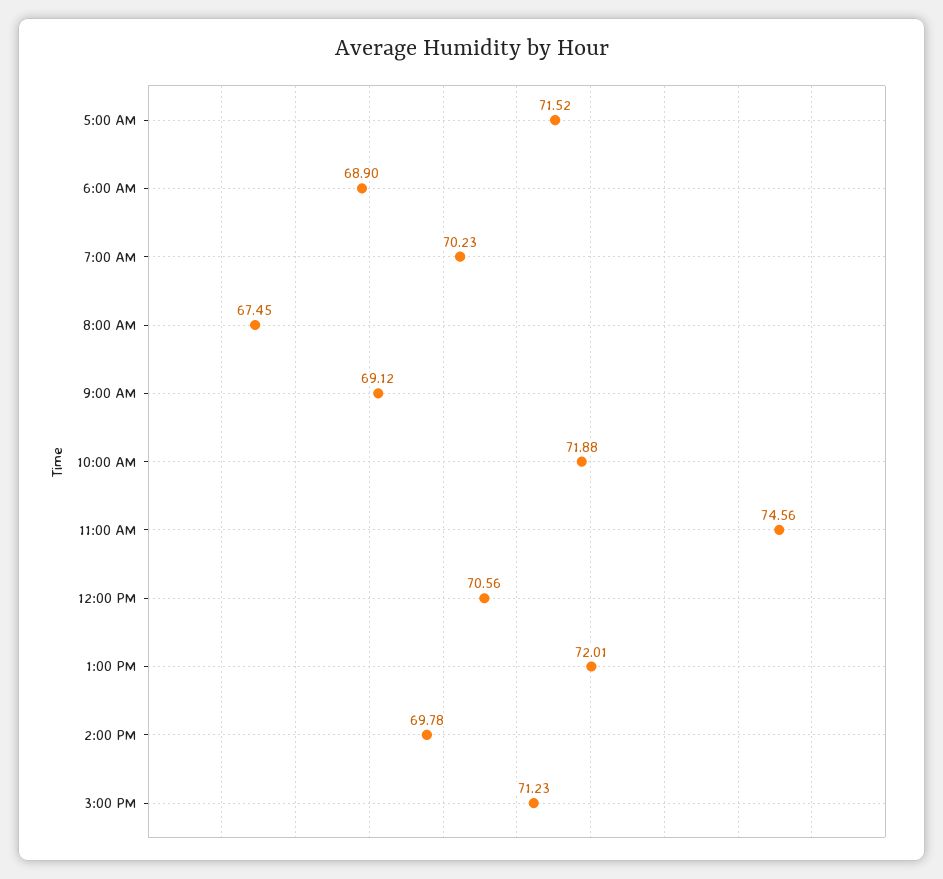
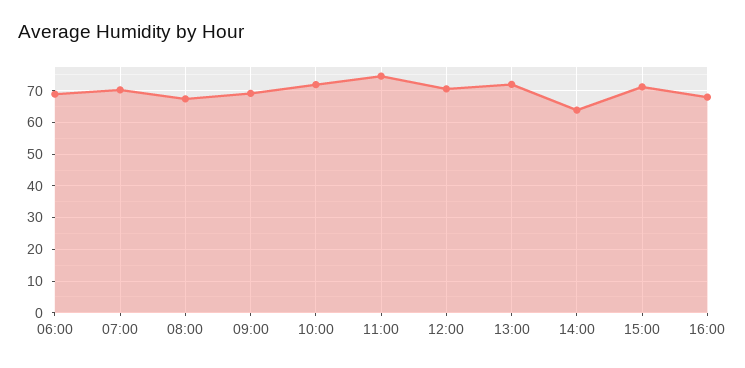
5:00 AM: 71.52 -> none
2:00 PM: 69.78 -> 64
16:00: none -> 68

